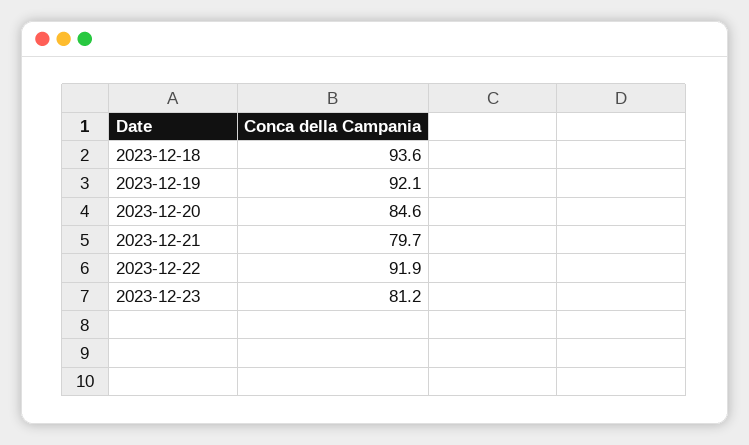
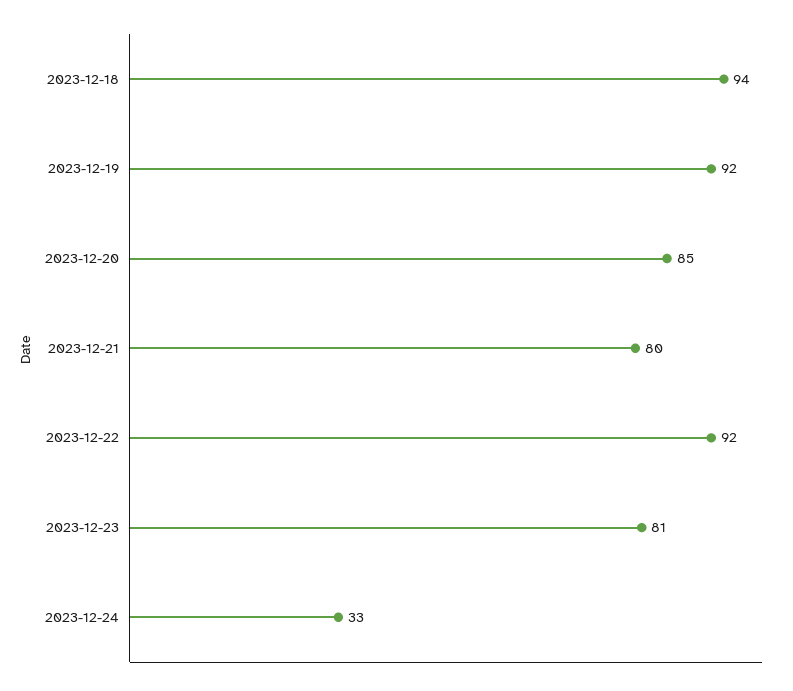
2023-12-24: none -> 33

